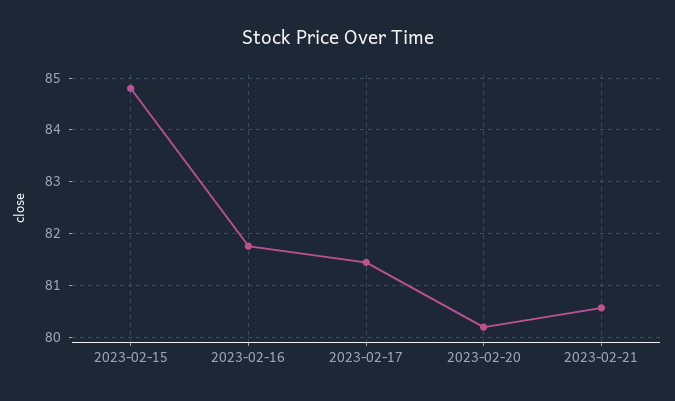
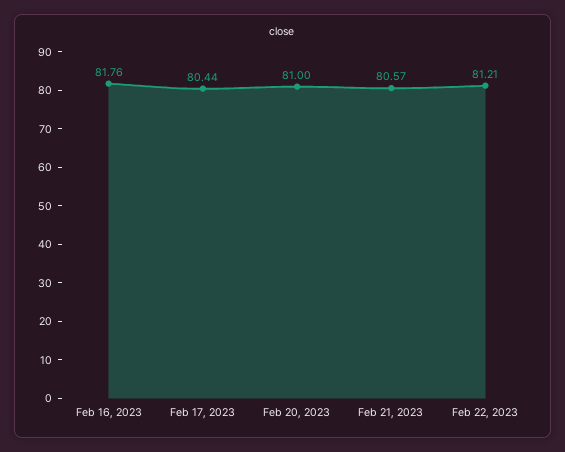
2023-02-15: 84.8 -> none
2023-02-17: 81.4 -> 80.44
2023-02-20: 80.2 -> 81
Feb 22, 2023: none -> 81.21

